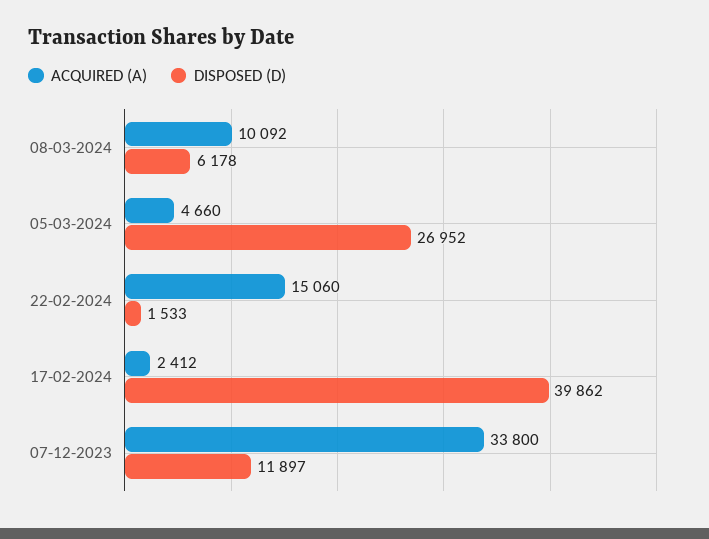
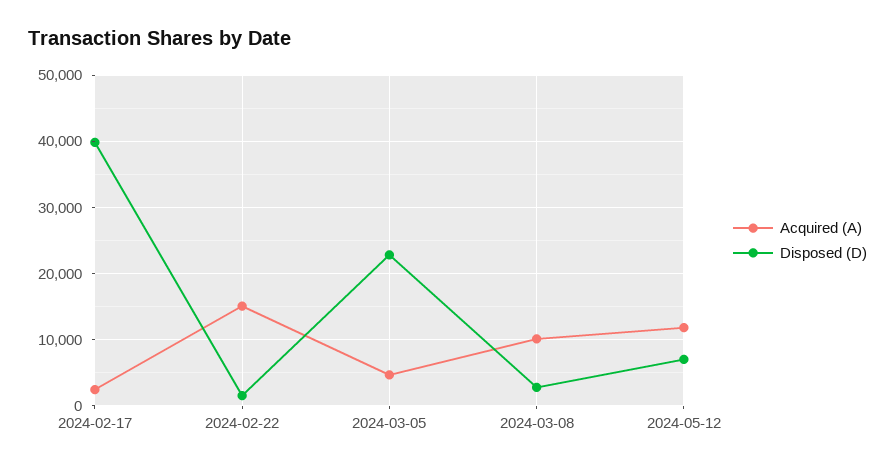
DISPOSED (D), 08-03-2024: 6178 -> 3000
DISPOSED (D), 05-03-2024: 26952 -> 23000
ACQUIRED (A), 07-12-2023: 33800 -> none
DISPOSED (D), 07-12-2023: 11897 -> none
ACQUIRED (A), 2024-05-12: none -> 12000
DISPOSED (D), 2024-05-12: none -> 7000

